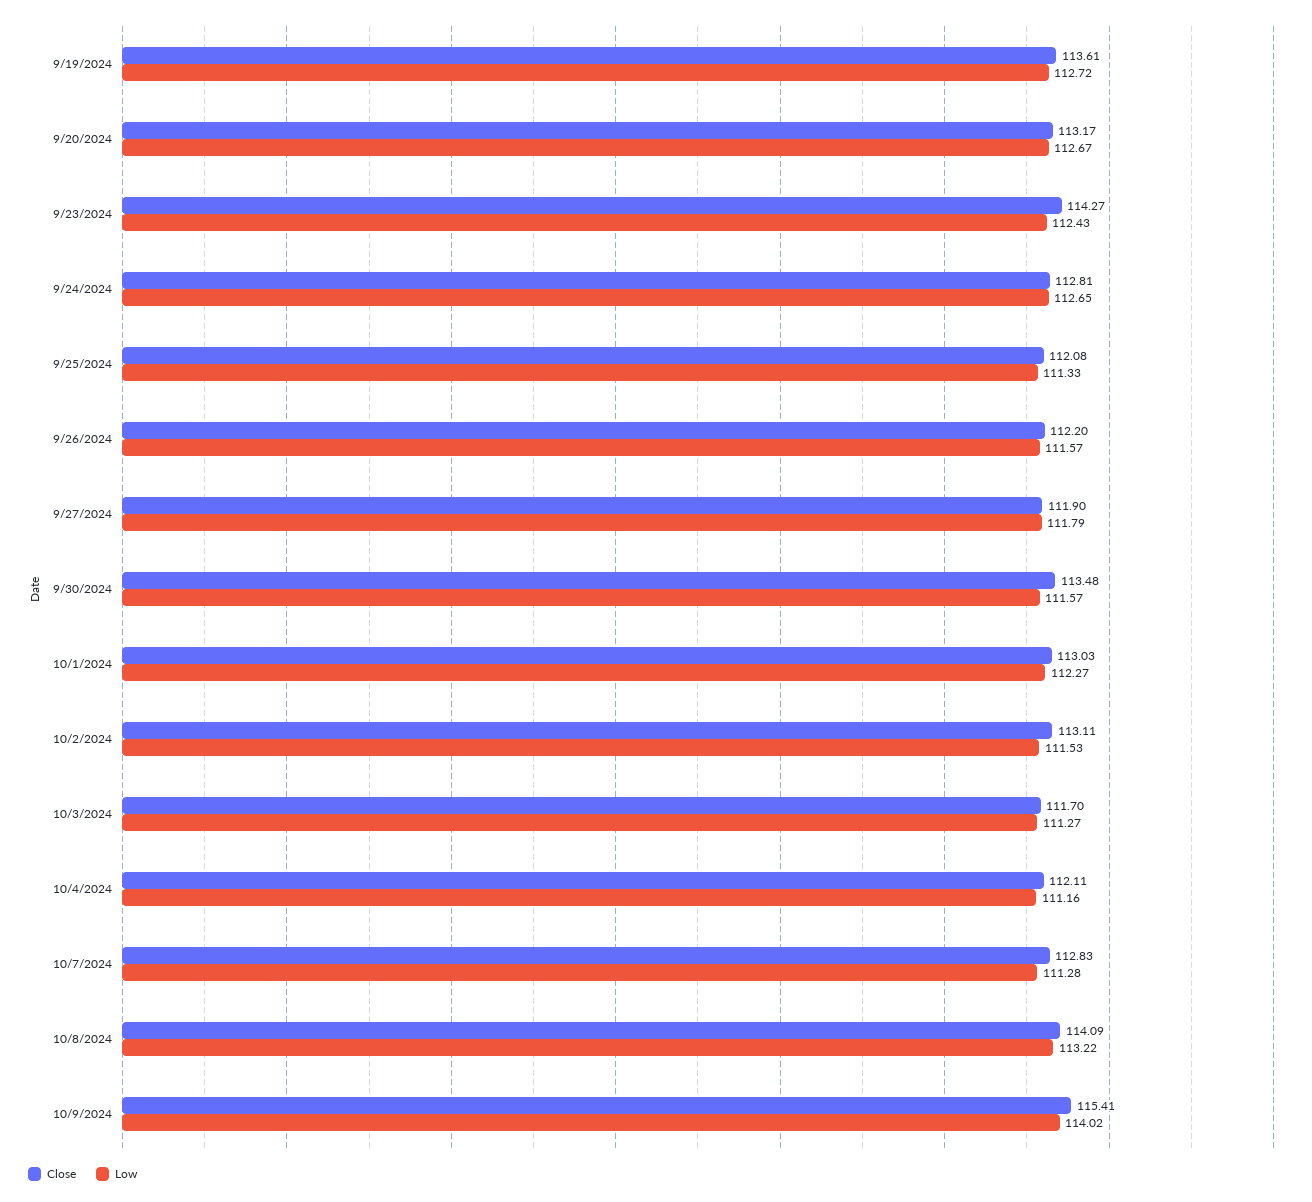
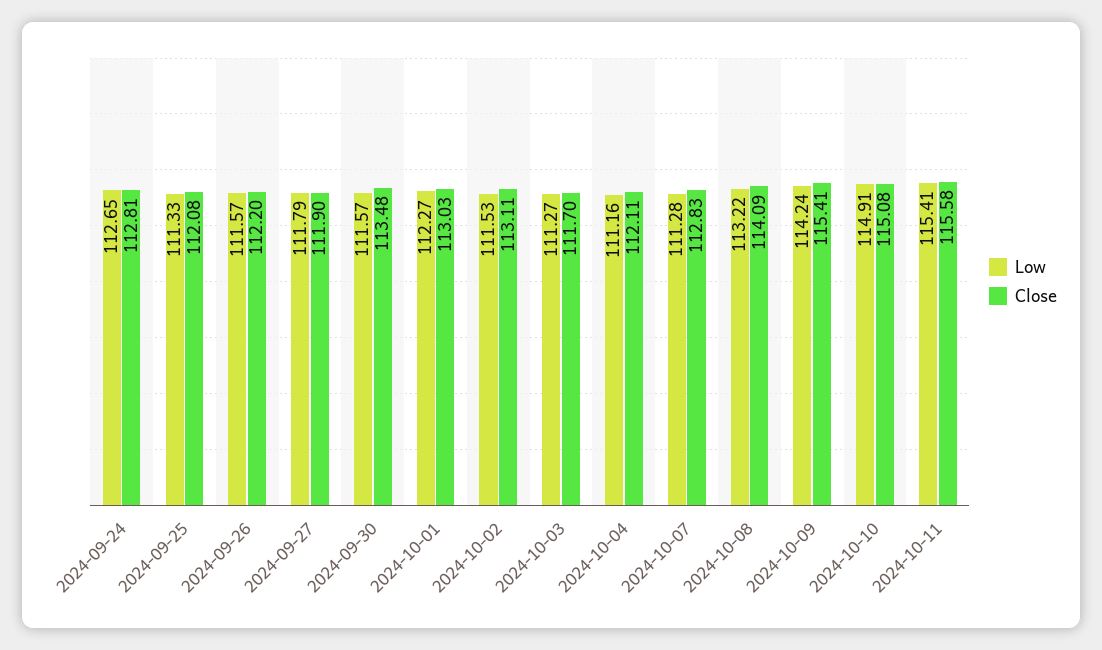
Close, 9/19/2024: 113.61 -> none
Low, 9/19/2024: 112.72 -> none
Close, 9/20/2024: 113.17 -> none
Low, 9/20/2024: 112.67 -> none
Close, 9/23/2024: 114.27 -> none
Low, 9/23/2024: 112.43 -> none
Low, 10/9/2024: 114.02 -> 114.24
Low, 2024-10-10: none -> 114.91
Close, 2024-10-10: none -> 115.08
Low, 2024-10-11: none -> 115.41
Close, 2024-10-11: none -> 115.58

